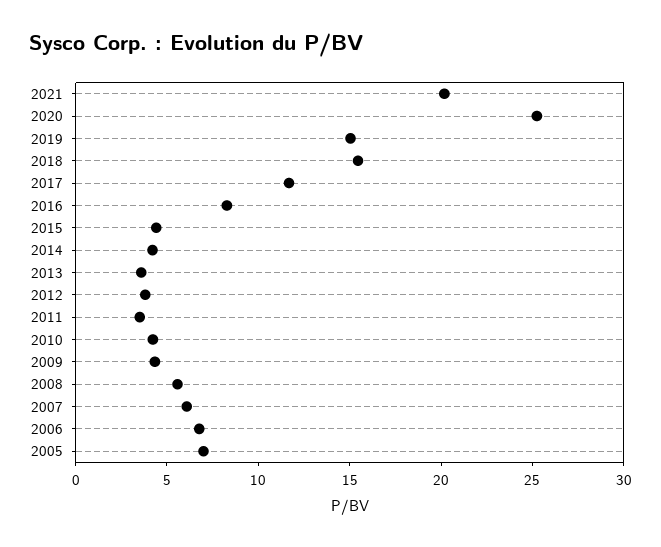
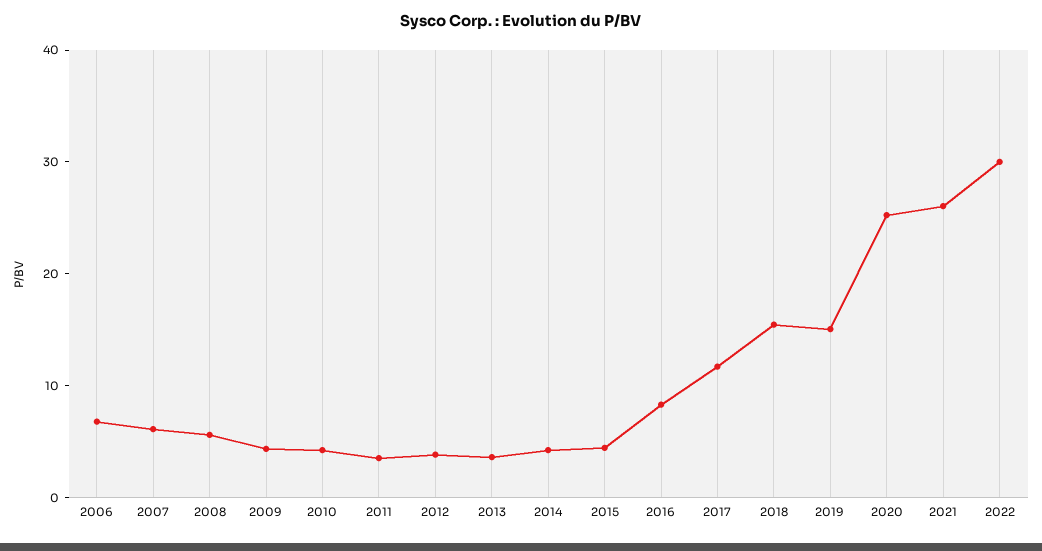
2021: 20 -> 26
2005: 7 -> none
2022: none -> 30

